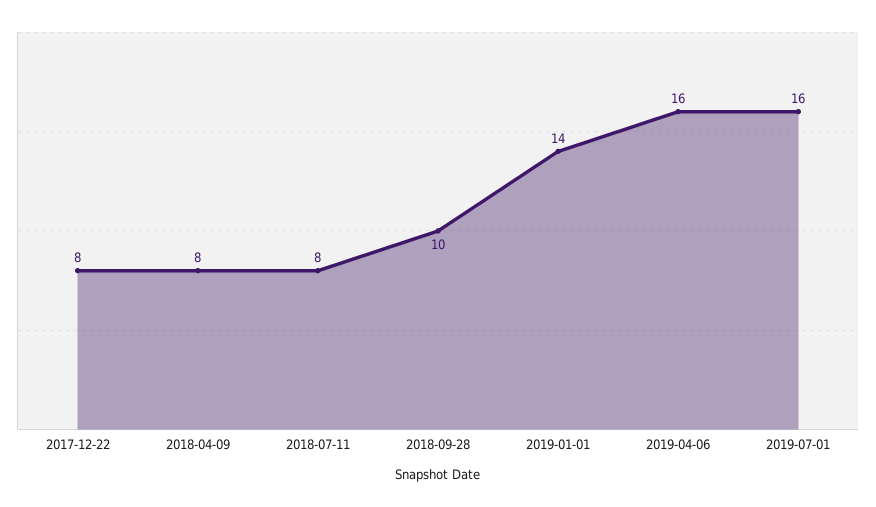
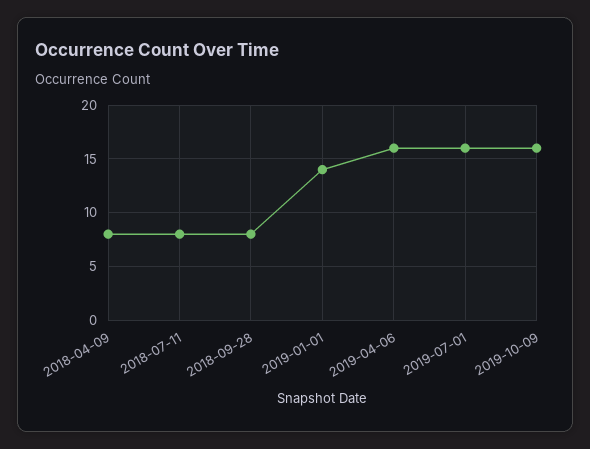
2017-12-22: 8 -> none
2018-09-28: 10 -> 8
2019-10-09: none -> 16

